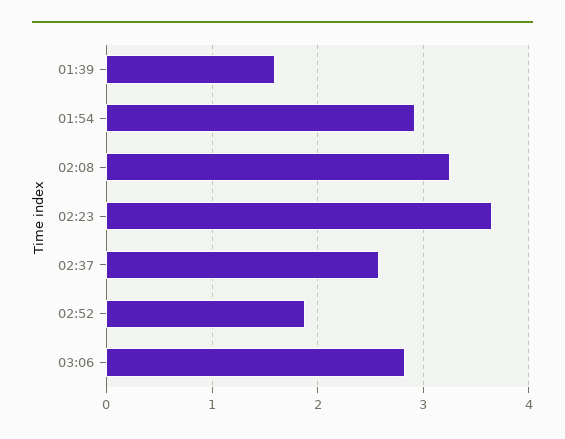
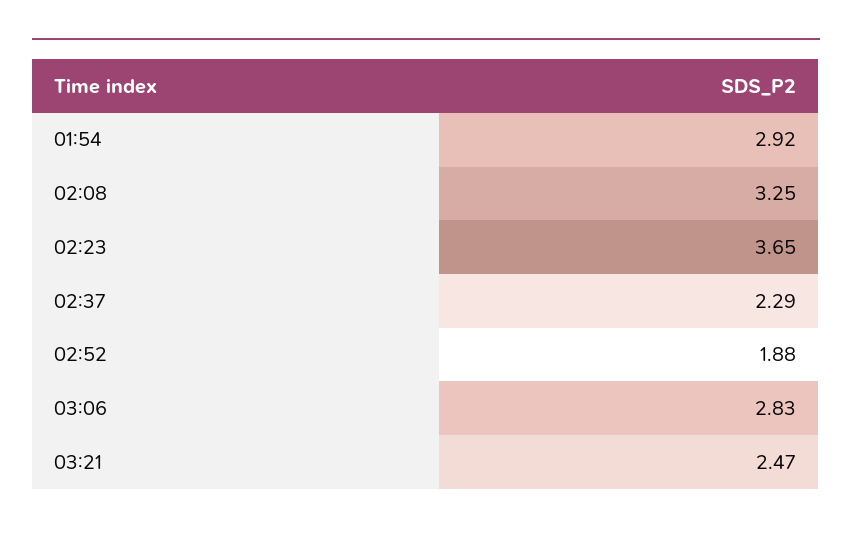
01:39: 1.6 -> none
02:37: 2.6 -> 2.29
03:21: none -> 2.47

